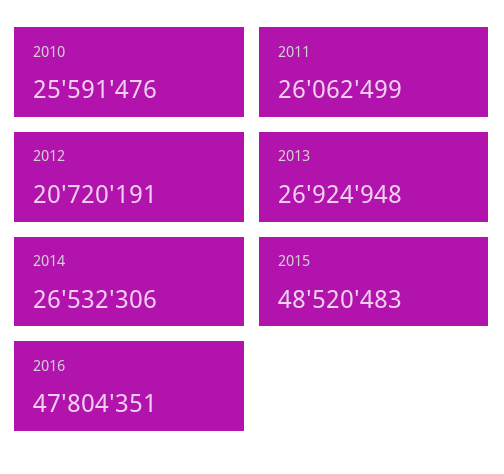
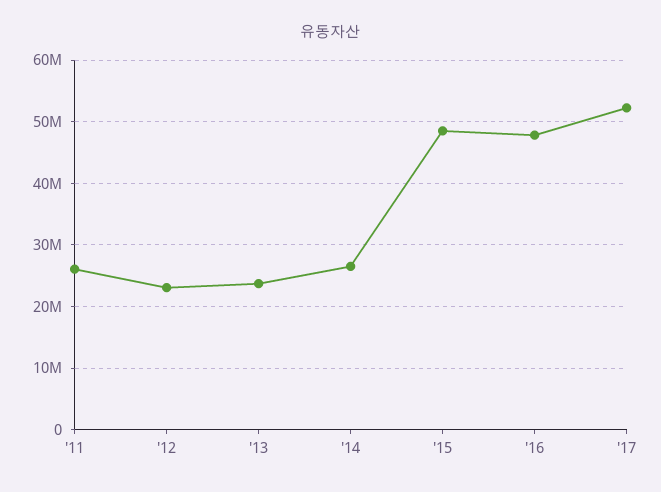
2010: 25591476 -> none
2012: 20720191 -> 23000000
2013: 26924948 -> 24000000
'17: none -> 52000000

